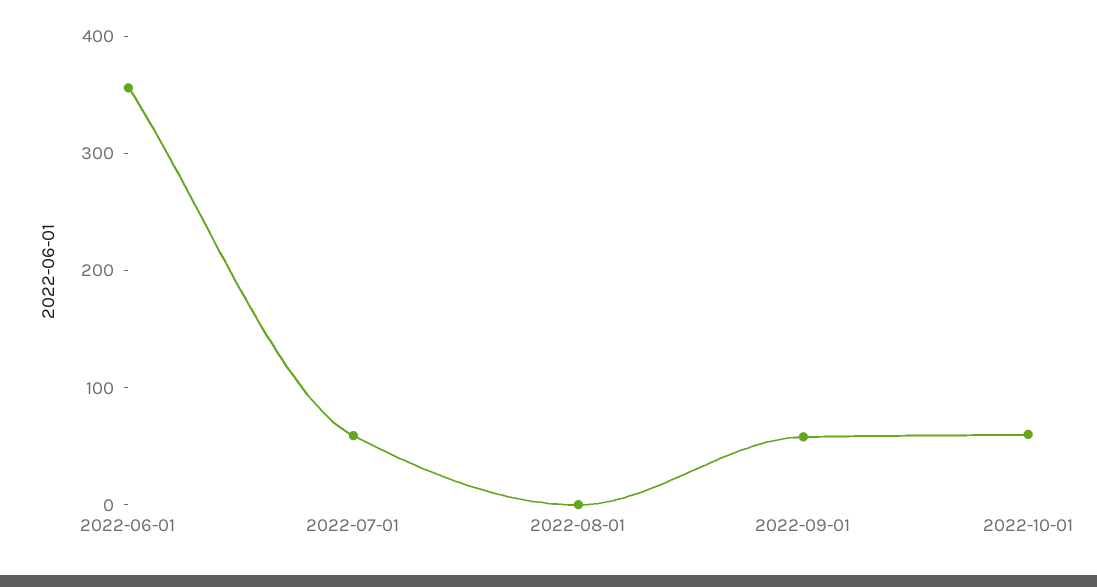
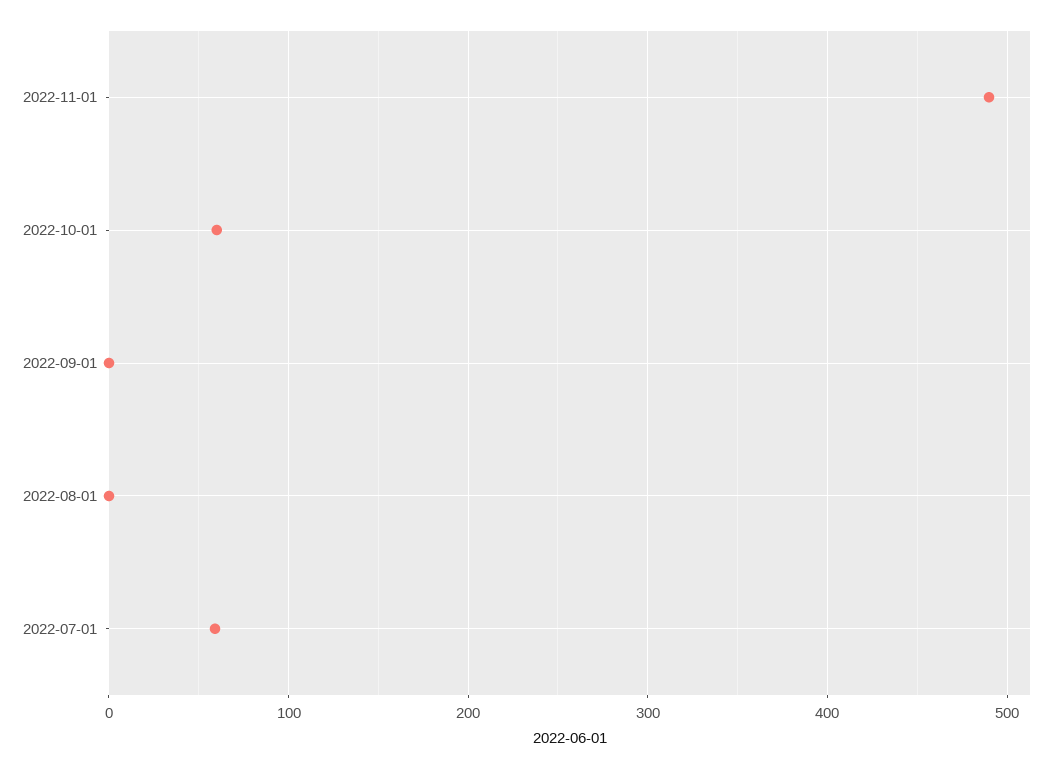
2022-06-01: 360 -> none
2022-09-01: 60 -> 0
2022-11-01: none -> 490

